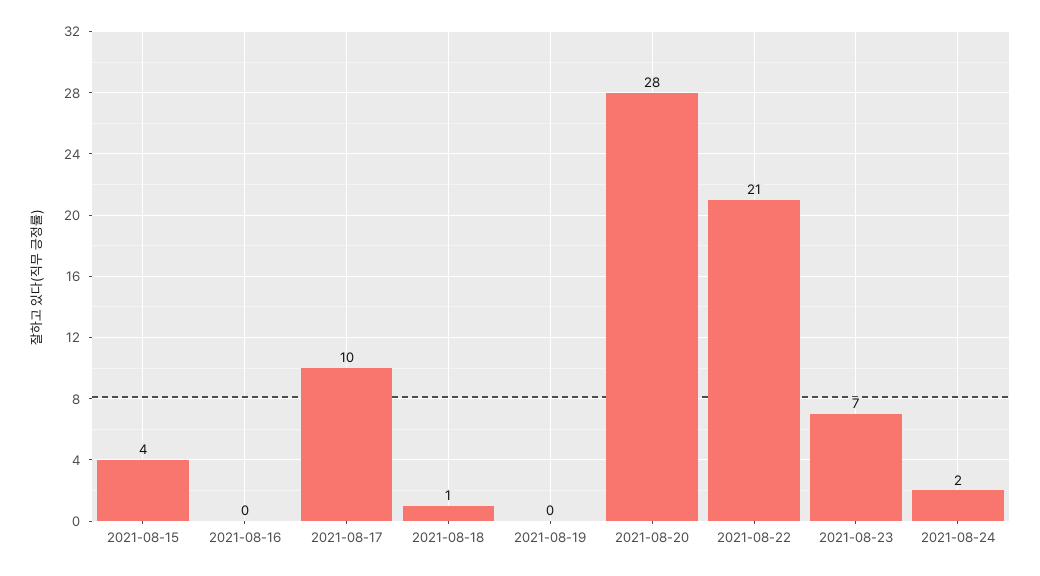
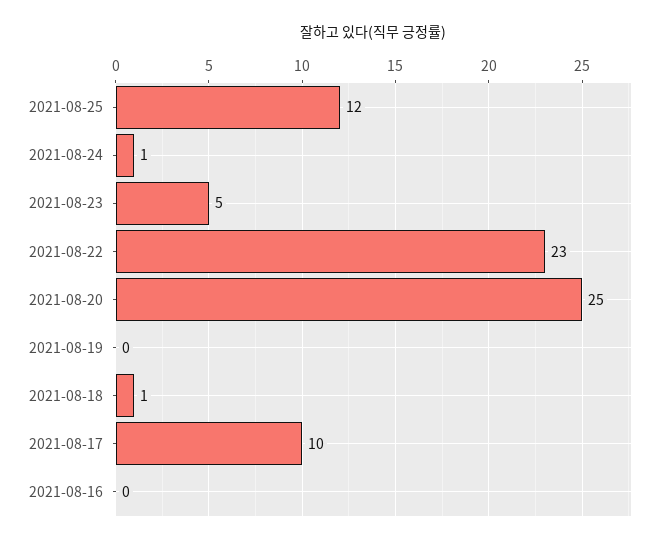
2021-08-15: 4 -> none
2021-08-20: 28 -> 25
2021-08-22: 21 -> 23
2021-08-23: 7 -> 5
2021-08-24: 2 -> 1
2021-08-25: none -> 12

